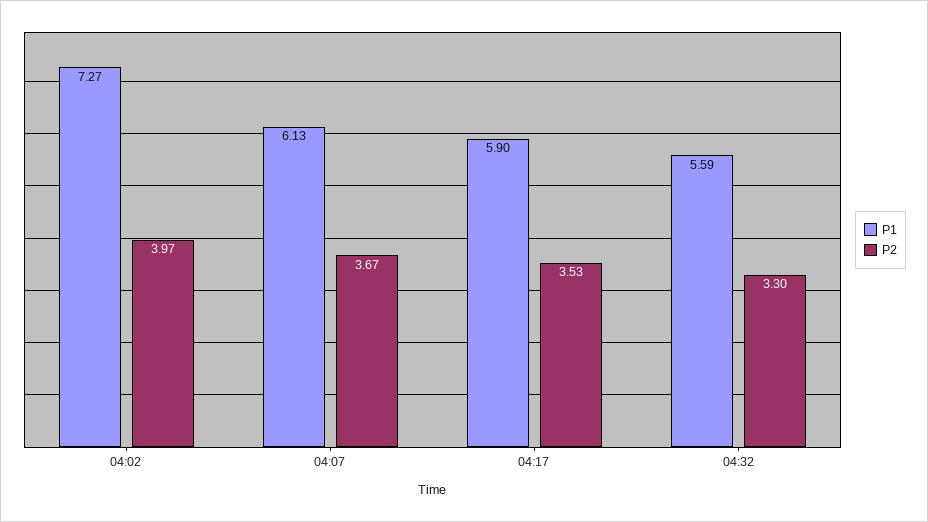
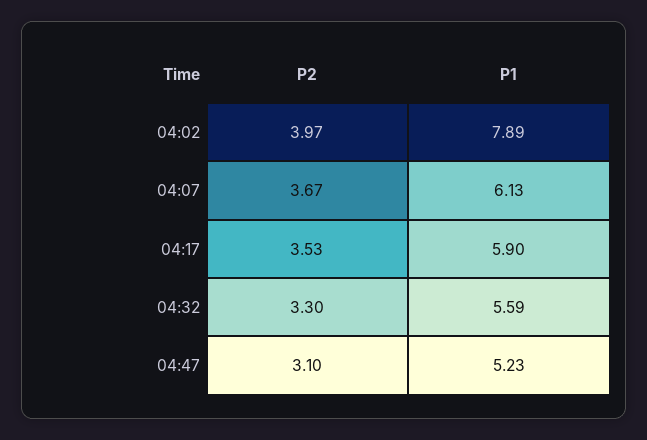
P1, 04:02: 7.27 -> 7.89
P2, 04:47: none -> 3.1
P1, 04:47: none -> 5.23

